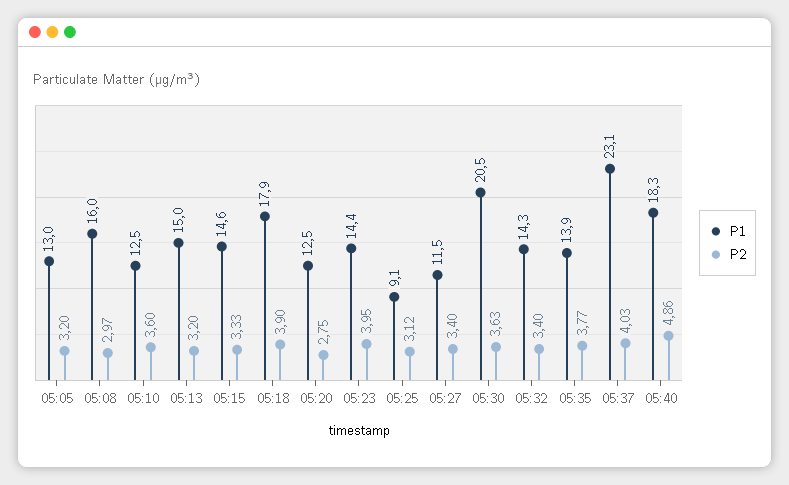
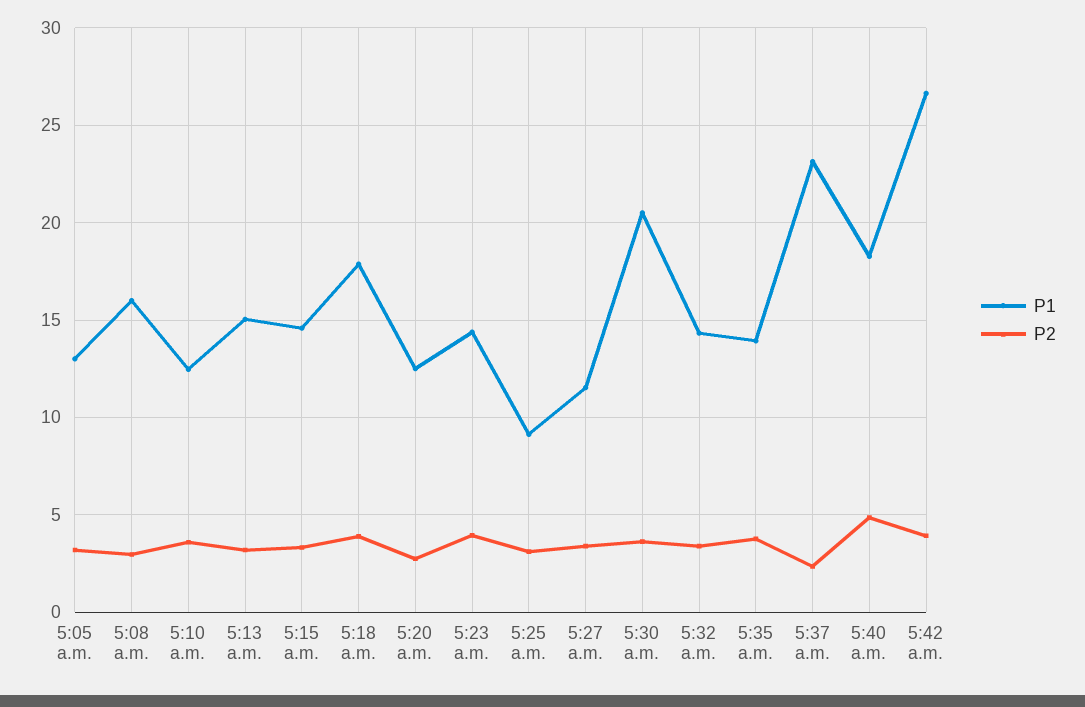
P2, 05:37: 4.03 -> 2.5
P1, 5:42 a.m.: none -> 26.5
P2, 5:42 a.m.: none -> 4

